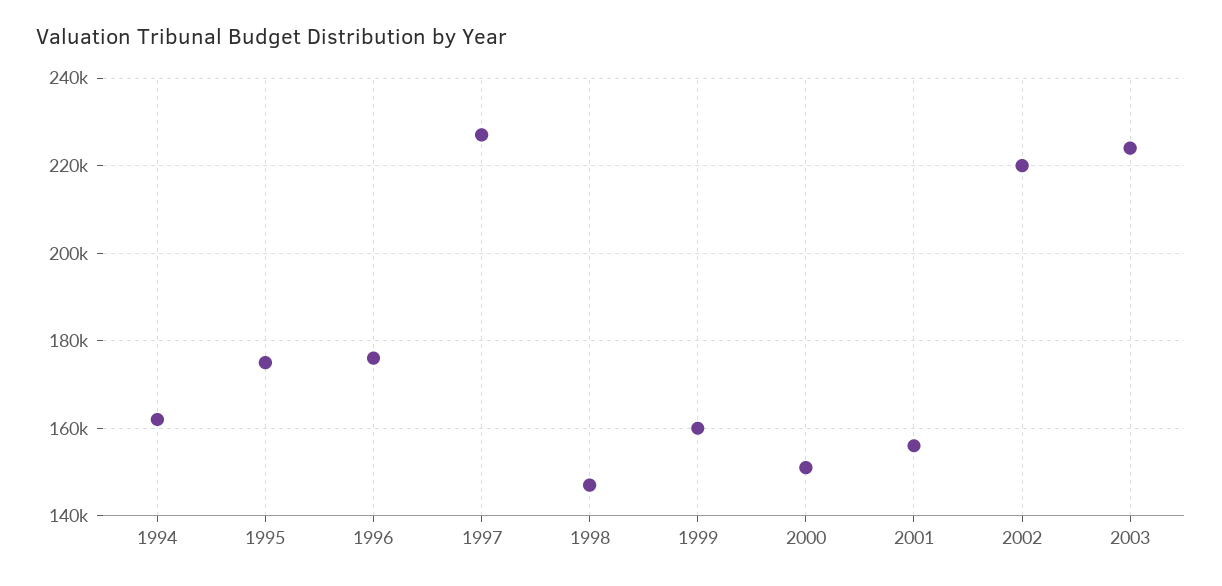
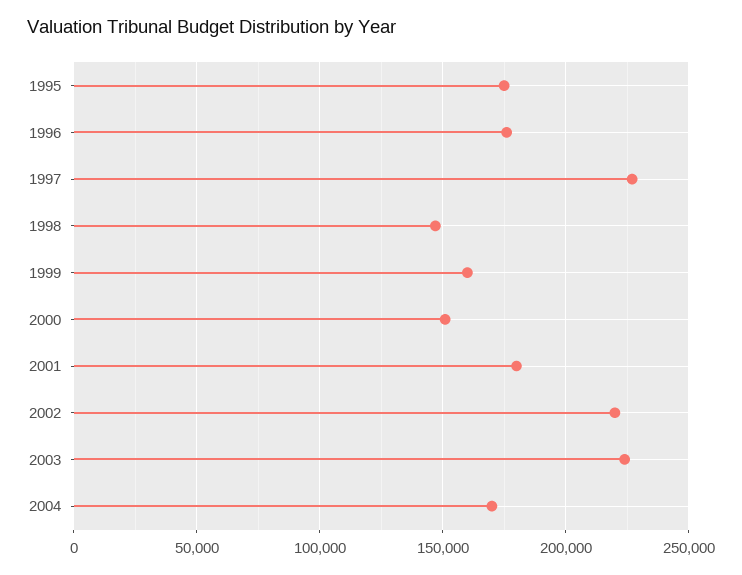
1994: 162000 -> none
2001: 156000 -> 180000
2004: none -> 170000

